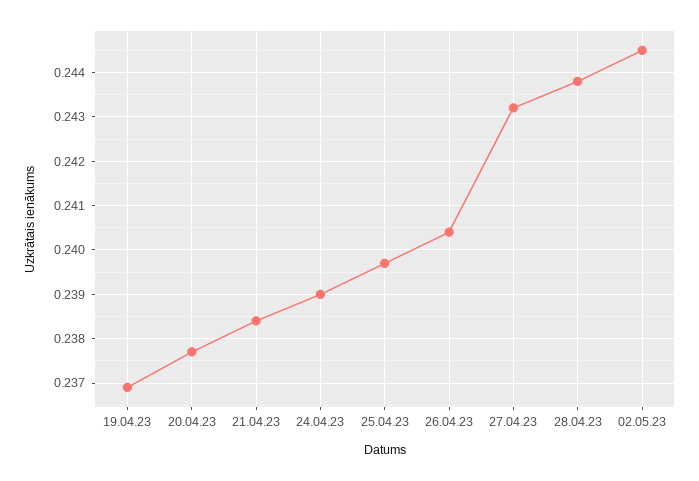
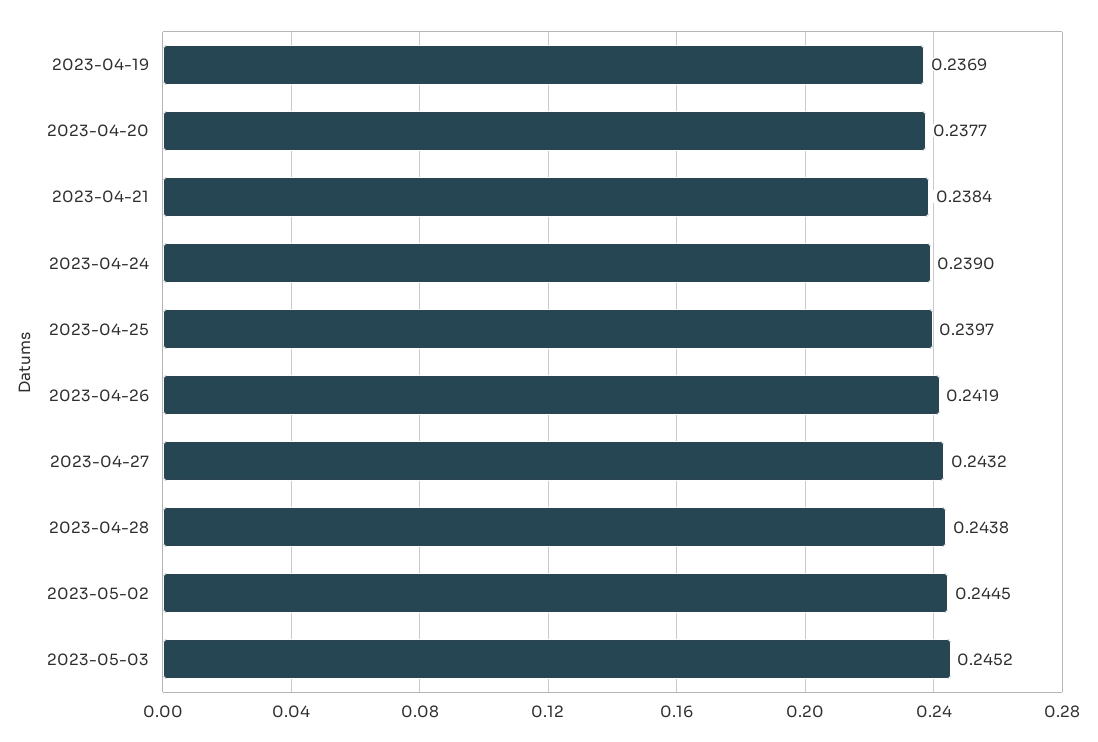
26.04.23: 0.2405 -> 0.2419
2023-05-03: none -> 0.2452

